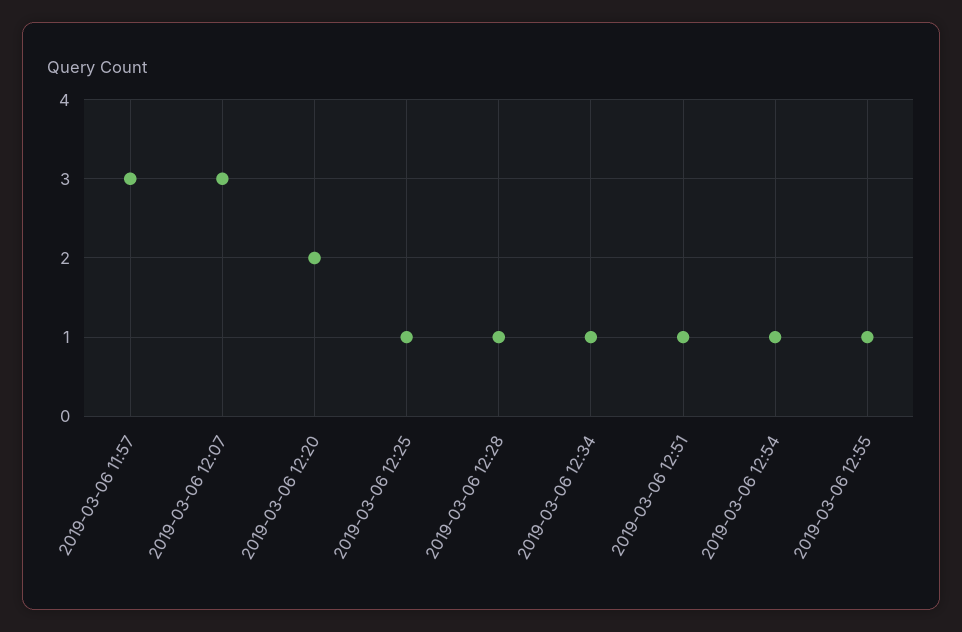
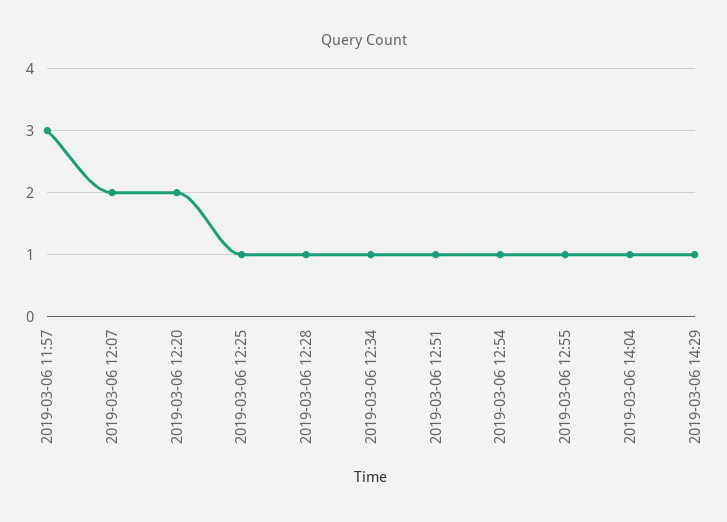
2019-03-06 12:07: 3 -> 2
2019-03-06 14:04: none -> 1
2019-03-06 14:29: none -> 1

